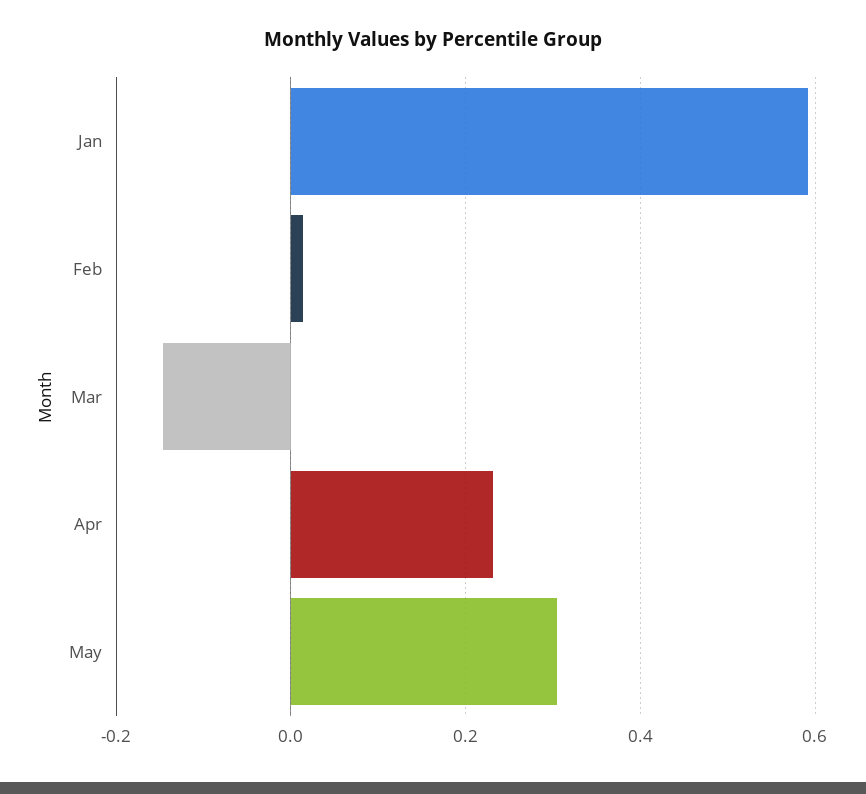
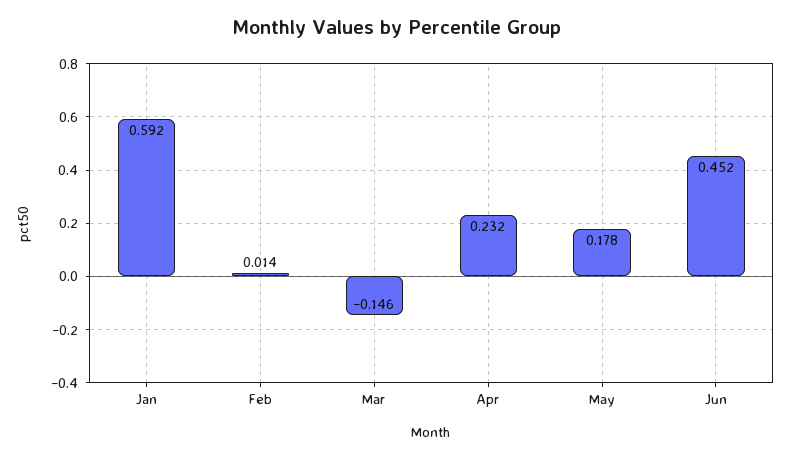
May: 0.3 -> 0.178
Jun: none -> 0.452

